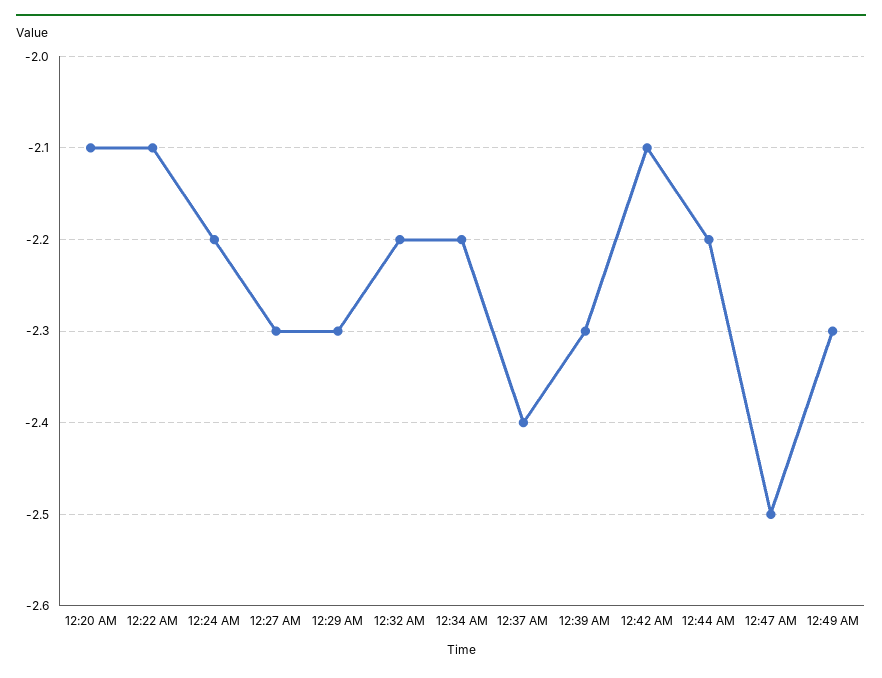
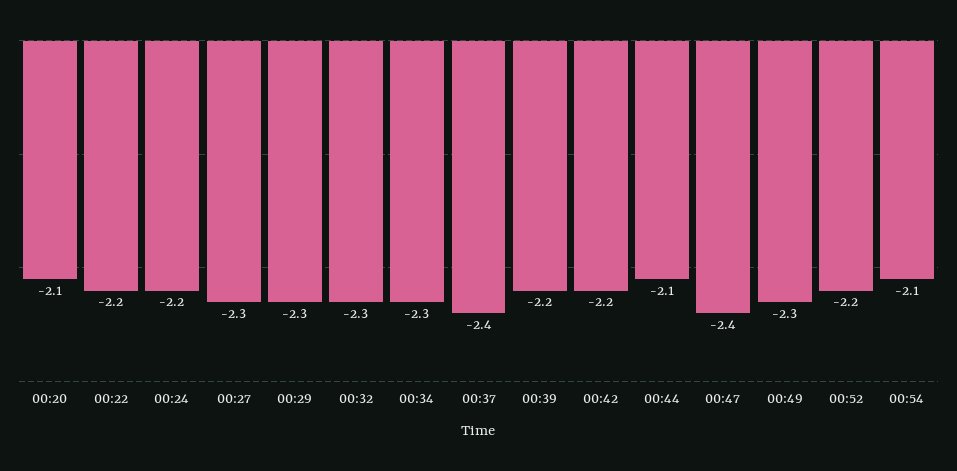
12:22 AM: -2.1 -> -2.2
12:32 AM: -2.2 -> -2.3
12:34 AM: -2.2 -> -2.3
12:39 AM: -2.3 -> -2.2
12:42 AM: -2.1 -> -2.2
12:44 AM: -2.2 -> -2.1
12:47 AM: -2.5 -> -2.4
00:52: none -> -2.2
00:54: none -> -2.1

